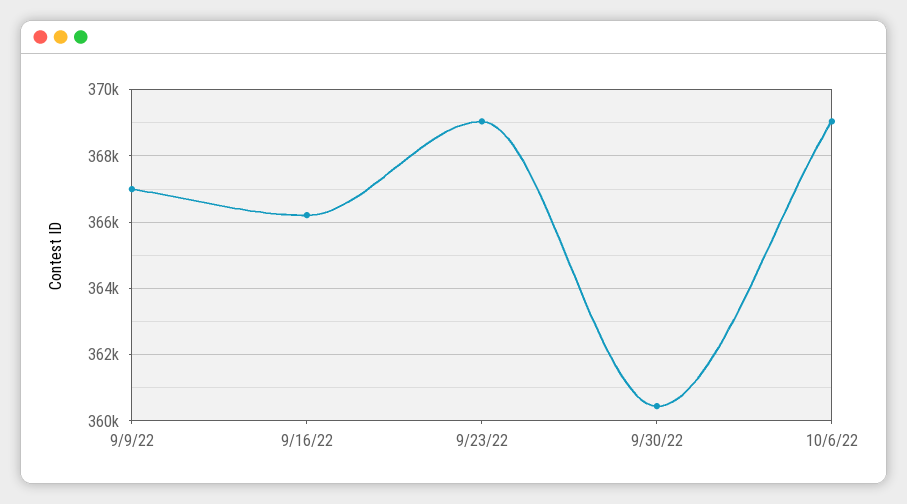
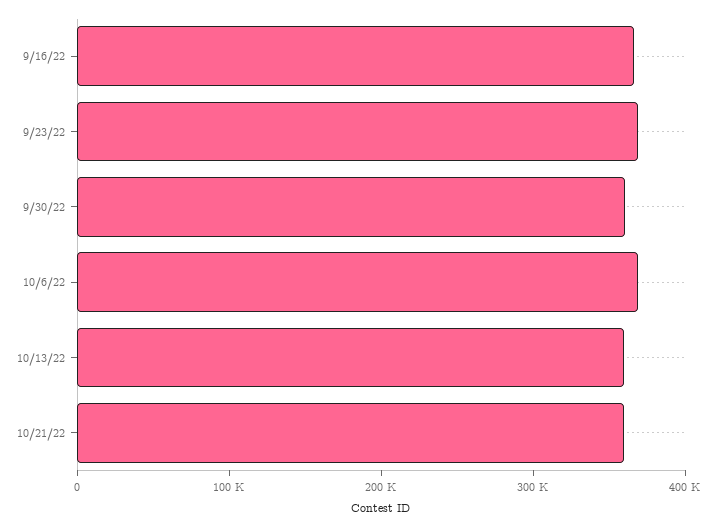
9/9/22: 367000 -> none
10/13/22: none -> 360000
10/21/22: none -> 360000

